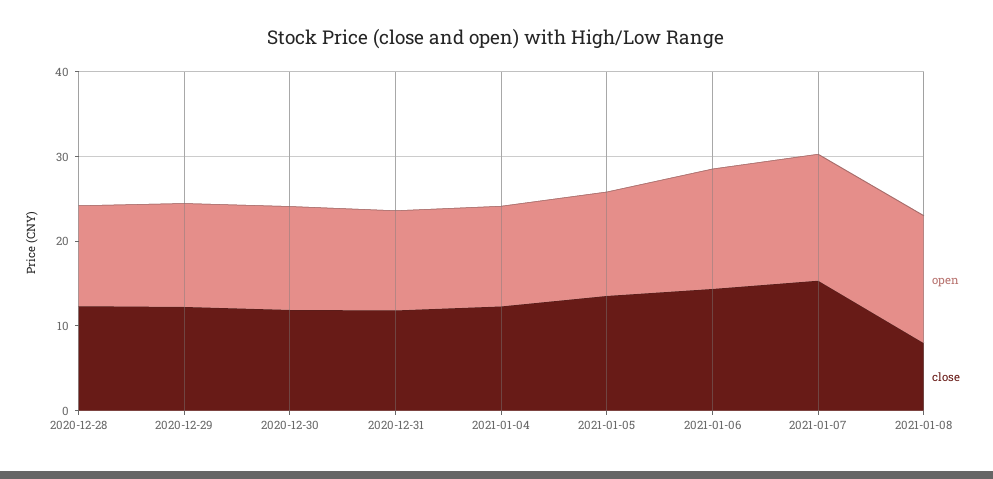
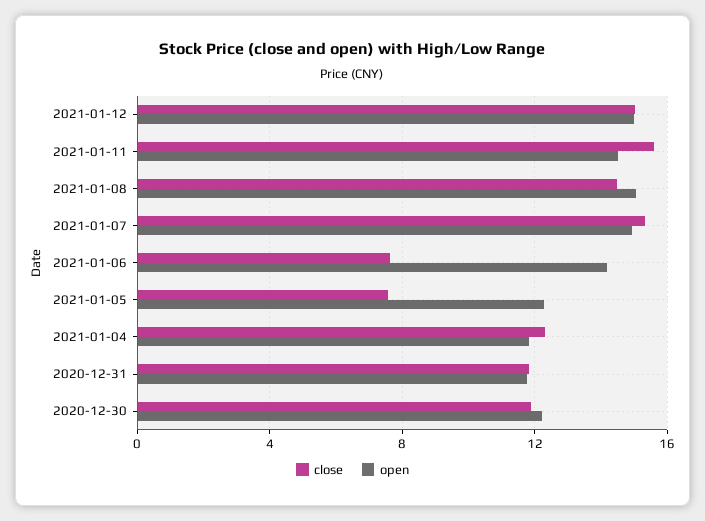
open, 2020-12-28: 12 -> none
close, 2020-12-28: 12 -> none
open, 2020-12-29: 12 -> none
close, 2020-12-29: 12 -> none
close, 2021-01-05: 14 -> 7.5
close, 2021-01-06: 14 -> 7.5
close, 2021-01-08: 8 -> 14.5
close, 2021-01-12: none -> 15
open, 2021-01-12: none -> 15
close, 2021-01-11: none -> 15.5
open, 2021-01-11: none -> 14.5

